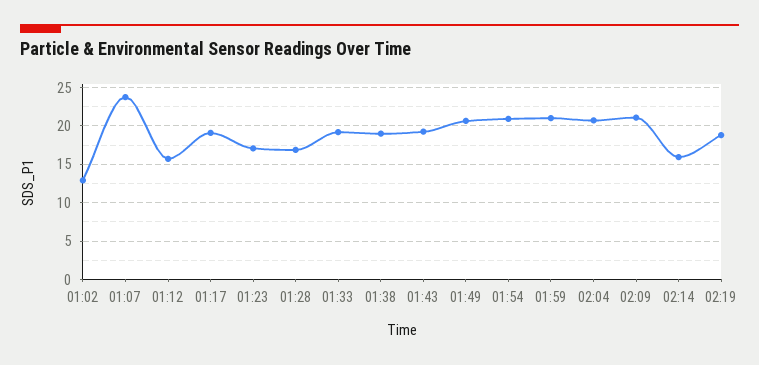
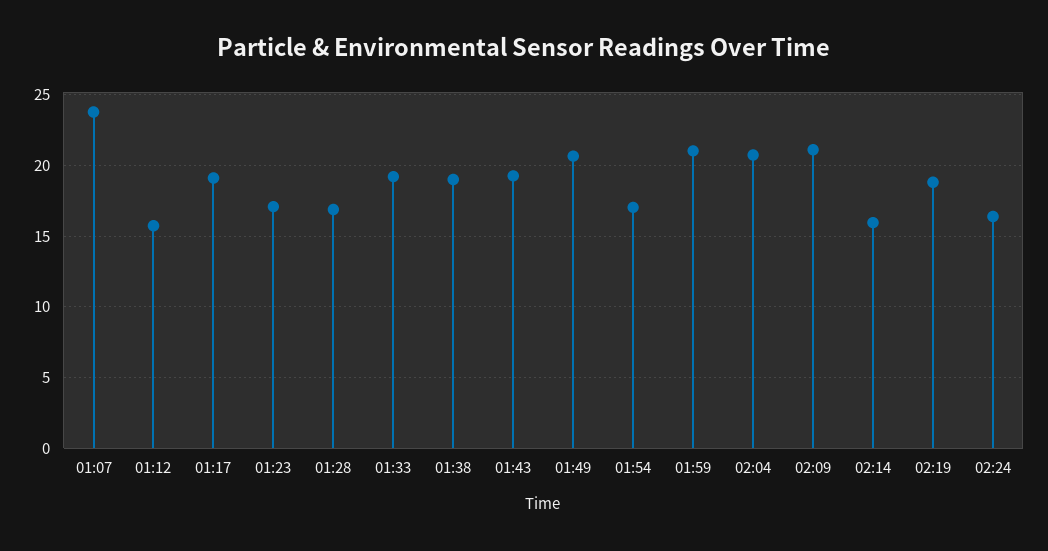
01:02: 13 -> none
01:54: 21 -> 17
02:24: none -> 16.5

